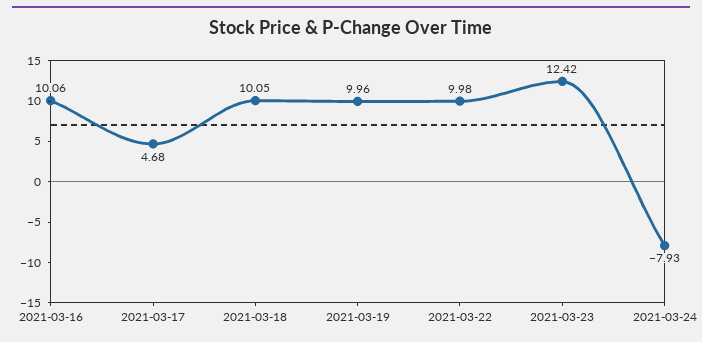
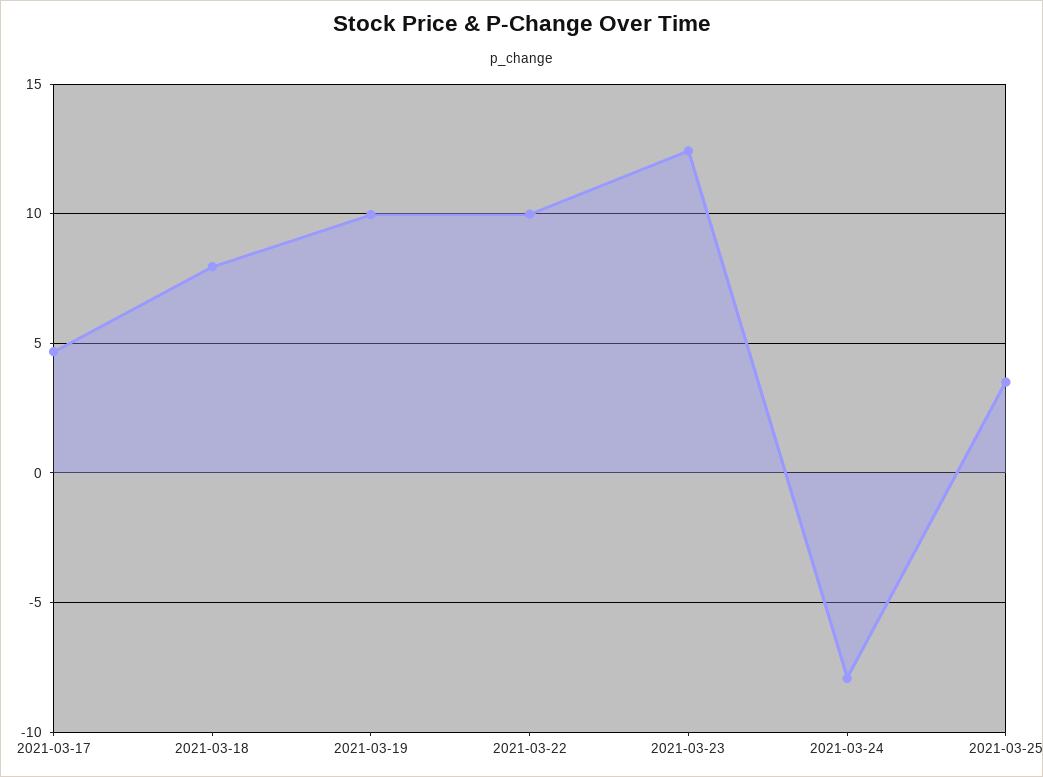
2021-03-16: 10.06 -> none
2021-03-18: 10.05 -> 8
2021-03-25: none -> 3.5

